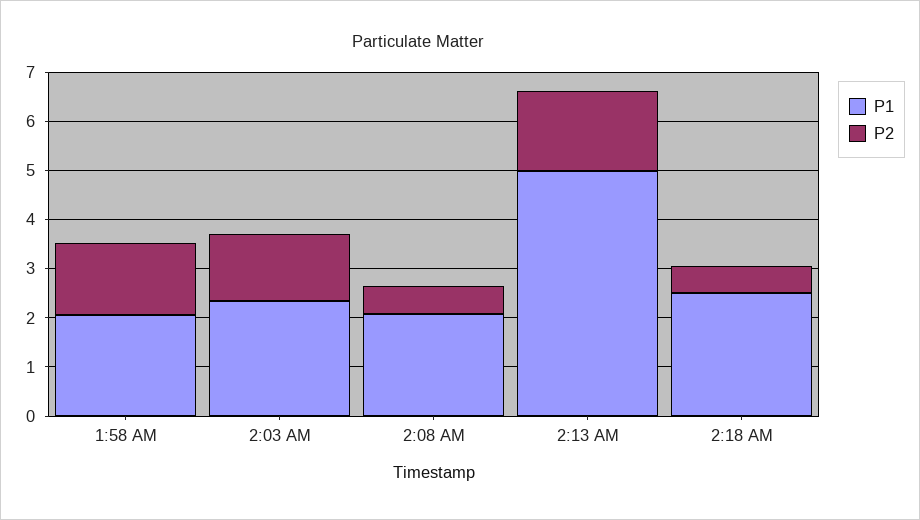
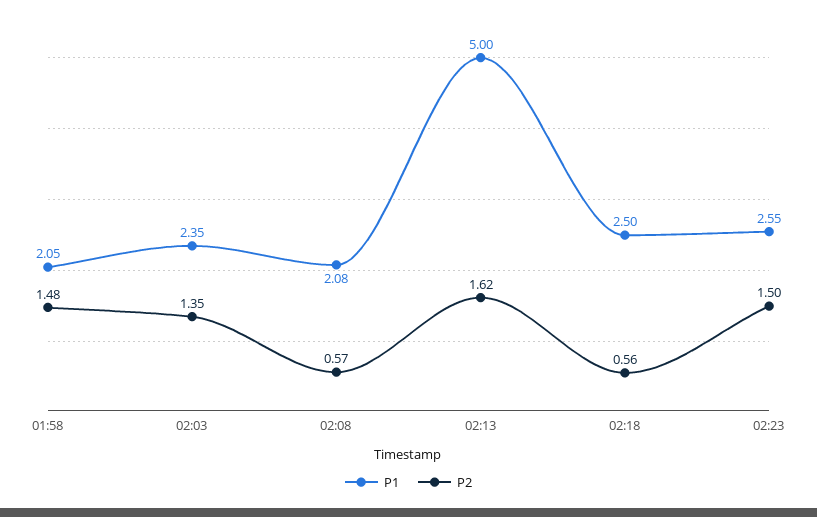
P1, 02:23: none -> 2.55
P2, 02:23: none -> 1.5

